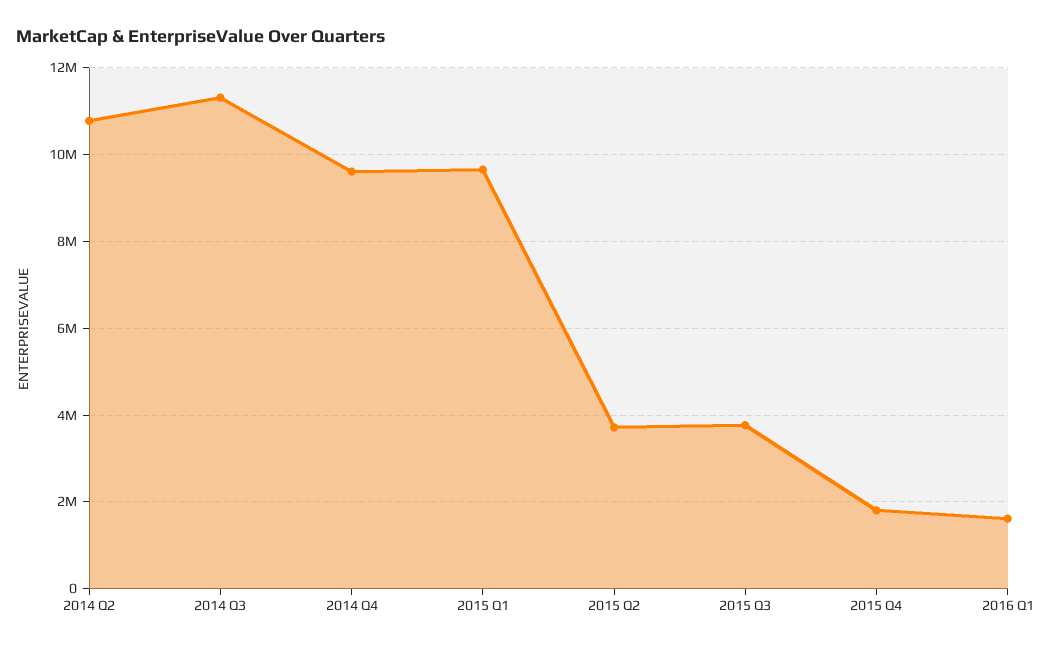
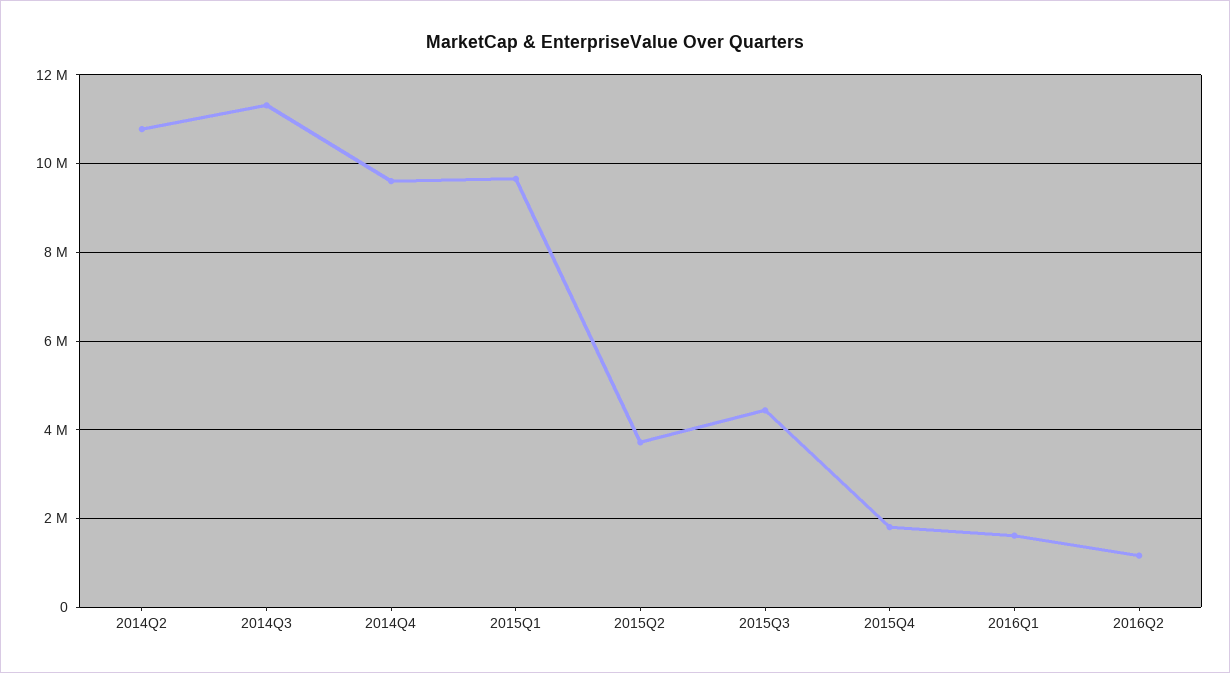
2015 Q3: 3800000 -> 4400000
2016Q2: none -> 1200000

